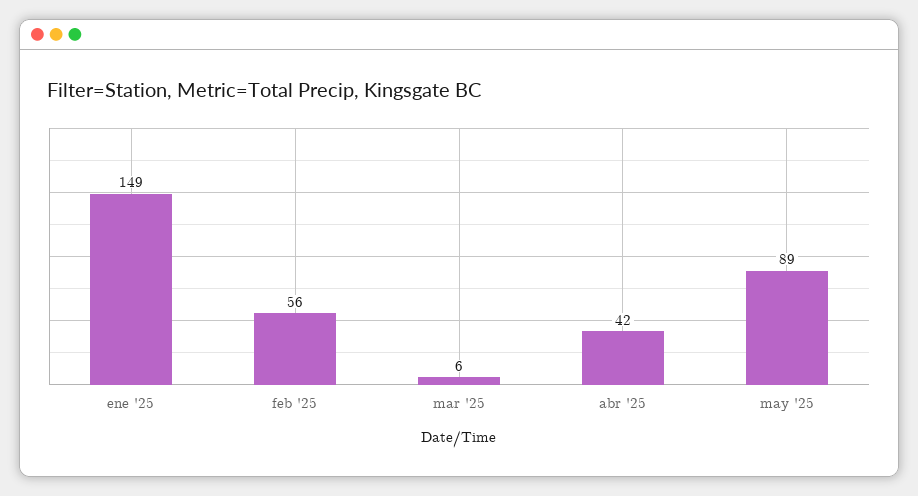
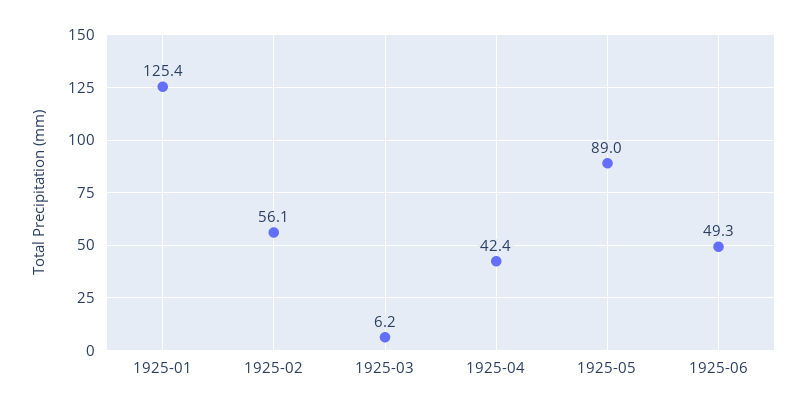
ene '25: 149 -> 125.4
1925-06: none -> 49.3

